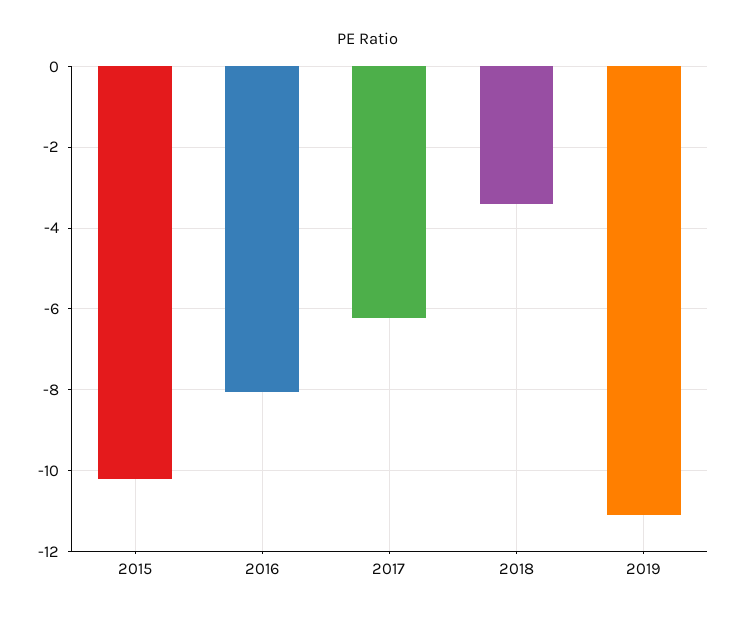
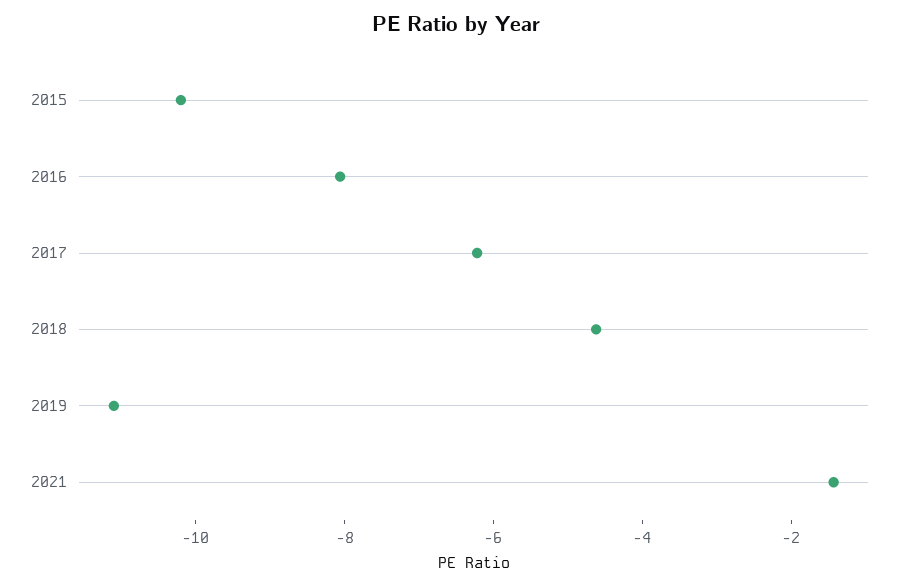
2018: -3.4 -> -4.5
2021: none -> -1.5

